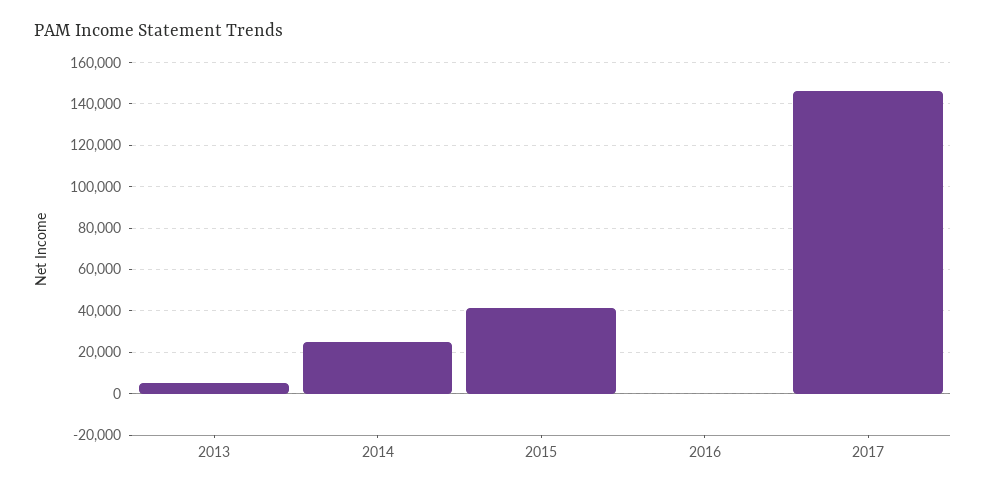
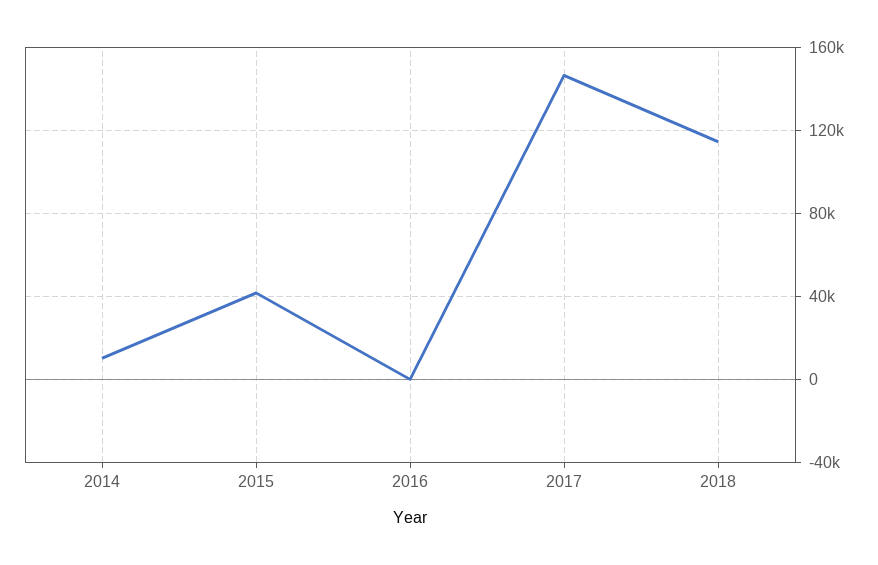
2013: 5000 -> none
2014: 25000 -> 10000
2018: none -> 115000

